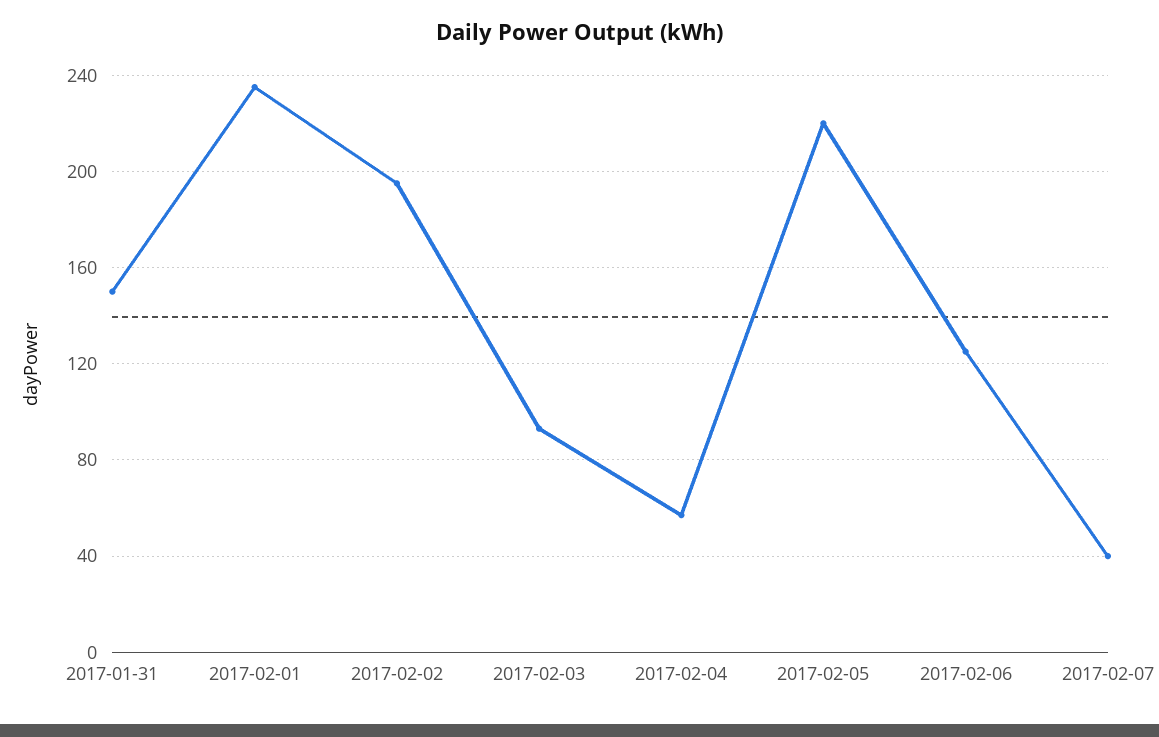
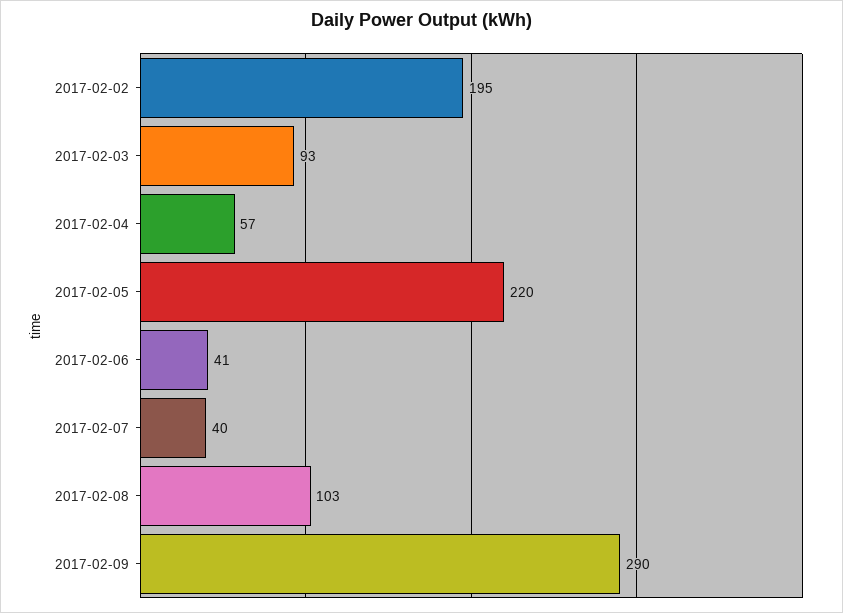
2017-01-31: 150 -> none
2017-02-01: 235 -> none
2017-02-06: 125 -> 41
2017-02-08: none -> 103
2017-02-09: none -> 290

